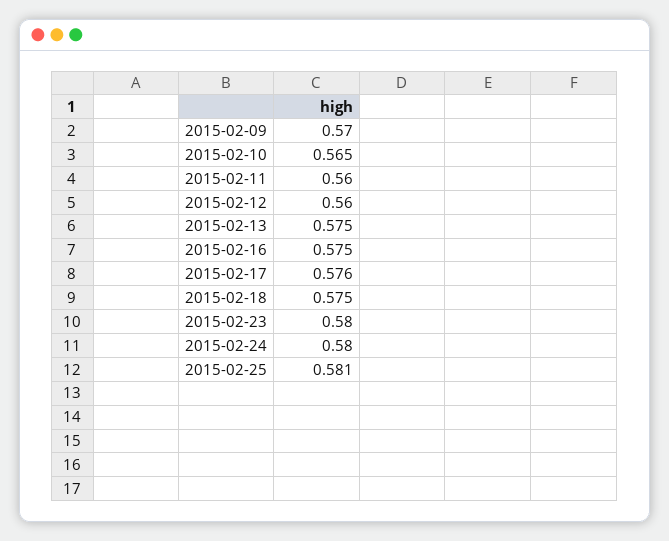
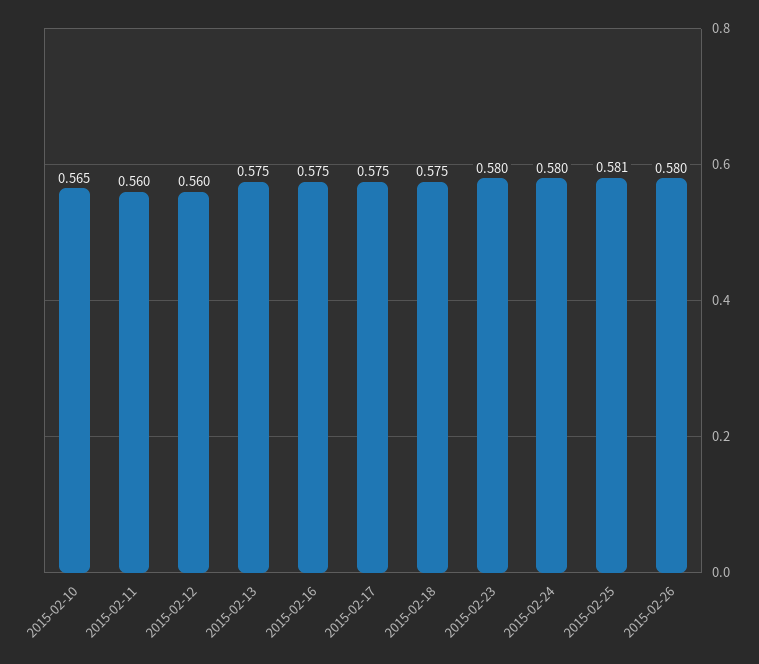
2015-02-09: 0.57 -> none
2015-02-17: 0.576 -> 0.575
2015-02-26: none -> 0.58

